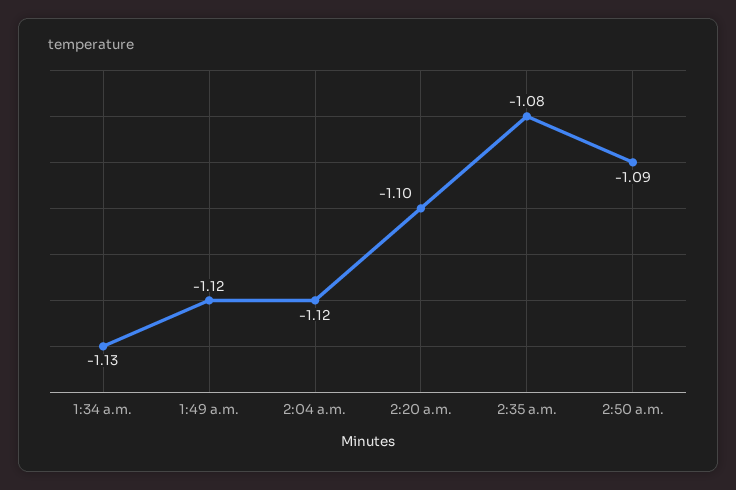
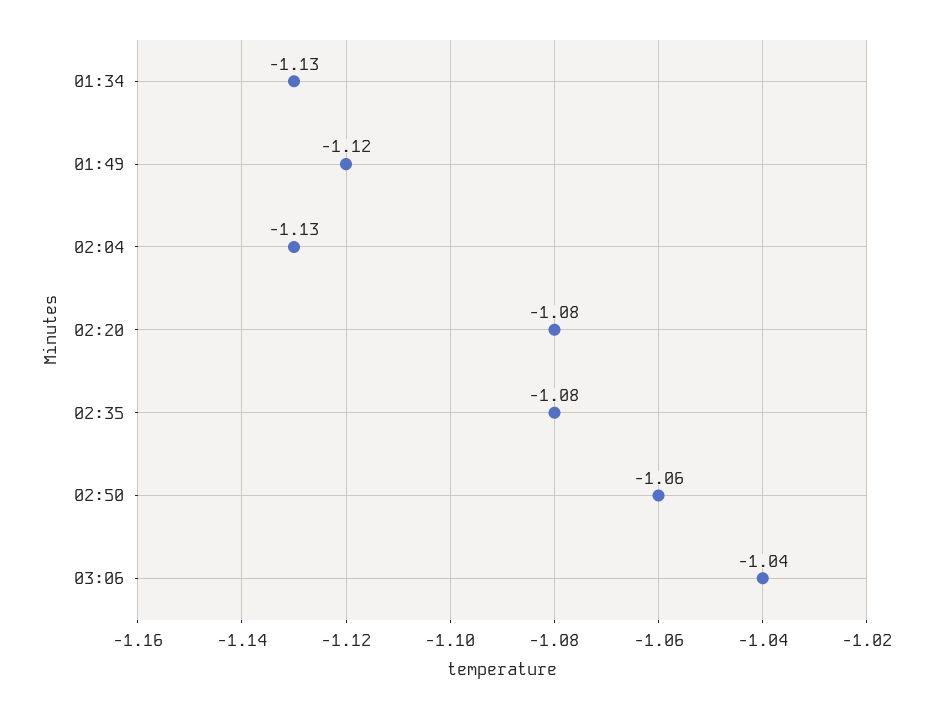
2:04 a.m.: -1.12 -> -1.13
2:20 a.m.: -1.1 -> -1.08
2:50 a.m.: -1.09 -> -1.06
03:06: none -> -1.04

